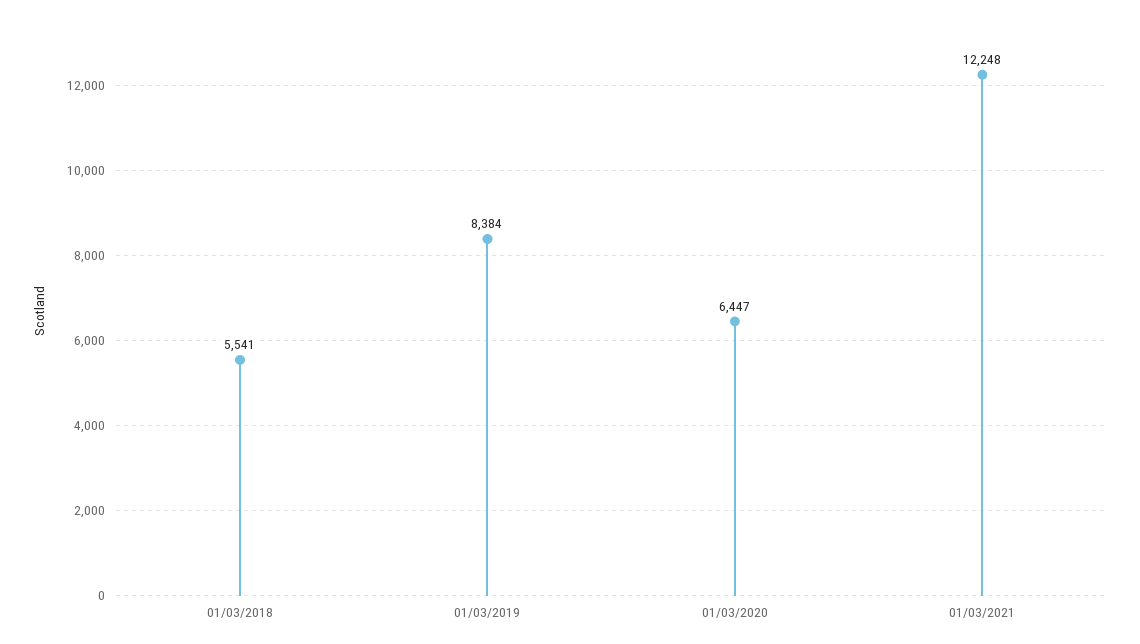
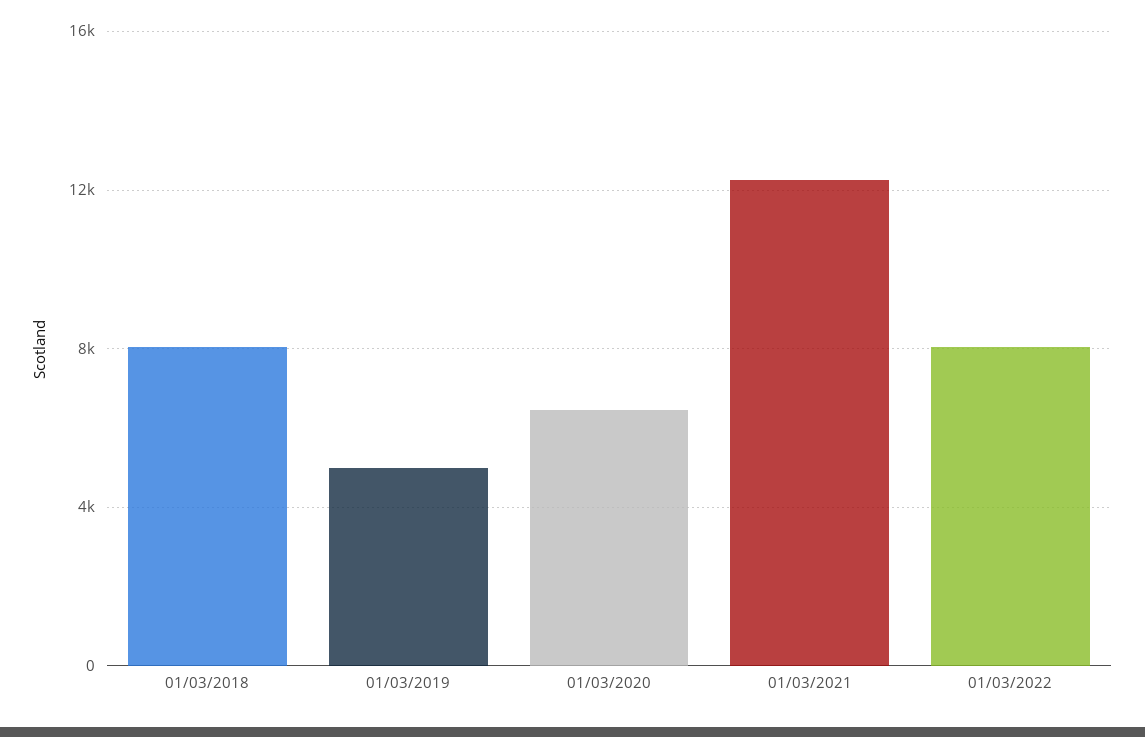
01/03/2018: 5541 -> 8000
01/03/2019: 8384 -> 5000
01/03/2022: none -> 8000

